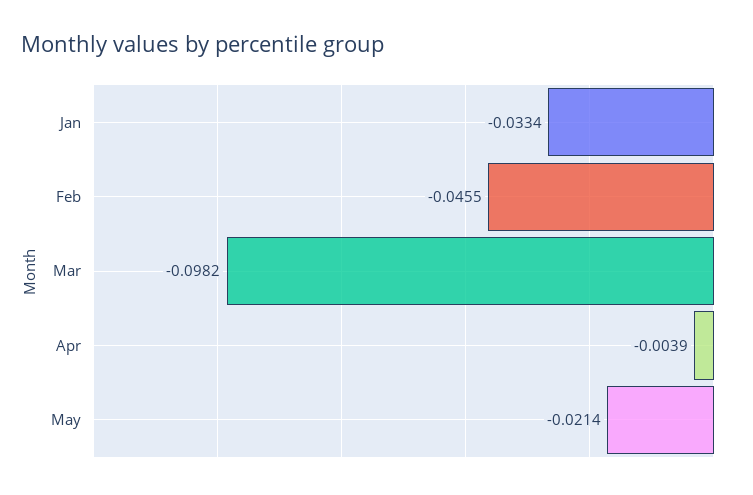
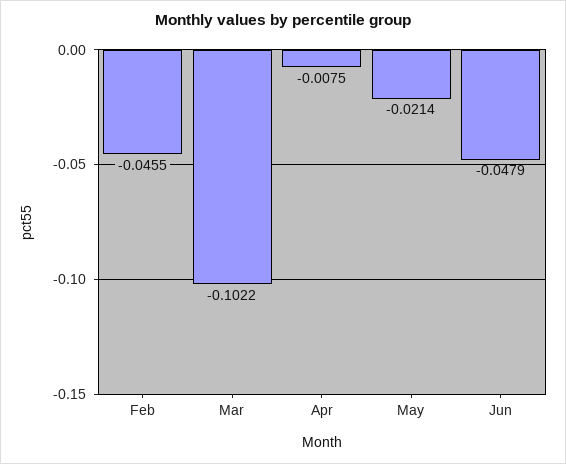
Jan: -0.0334 -> none
Mar: -0.0982 -> -0.1022
Apr: -0.0039 -> -0.0075
Jun: none -> -0.0479

